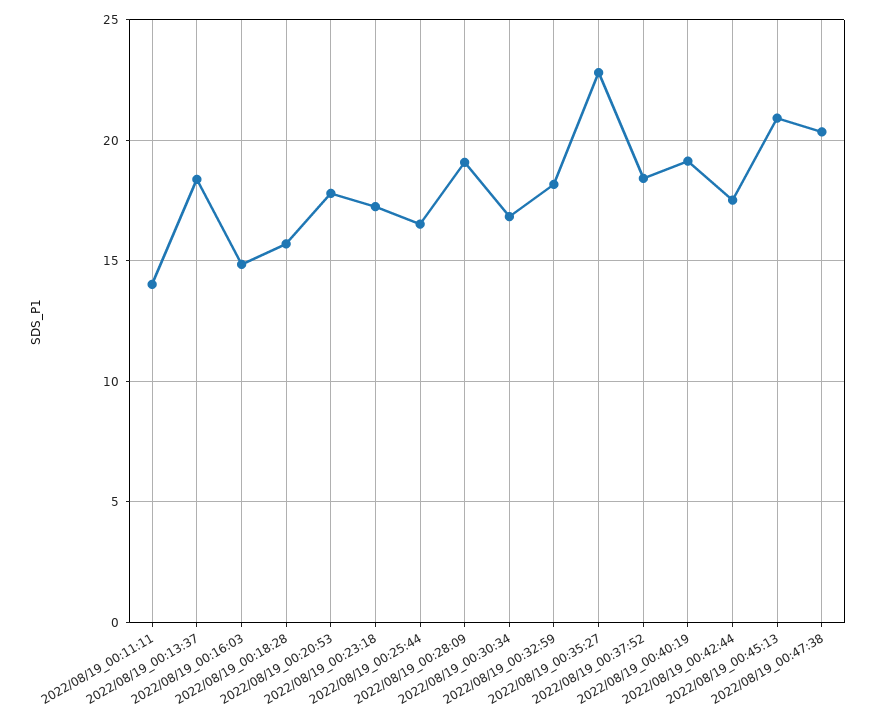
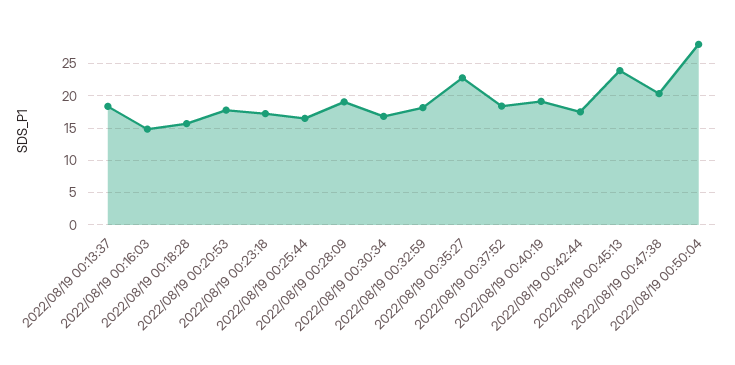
2022/08/19_00:11:11: 14 -> none
2022/08/19_00:45:13: 21 -> 24
2022/08/19 00:50:04: none -> 28

